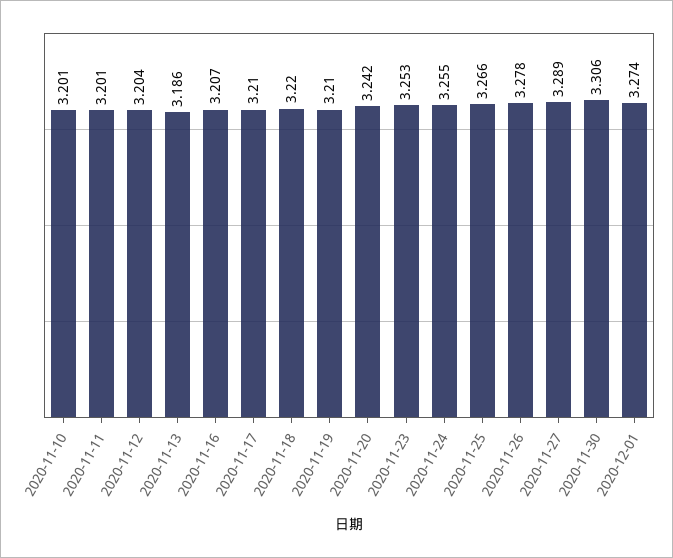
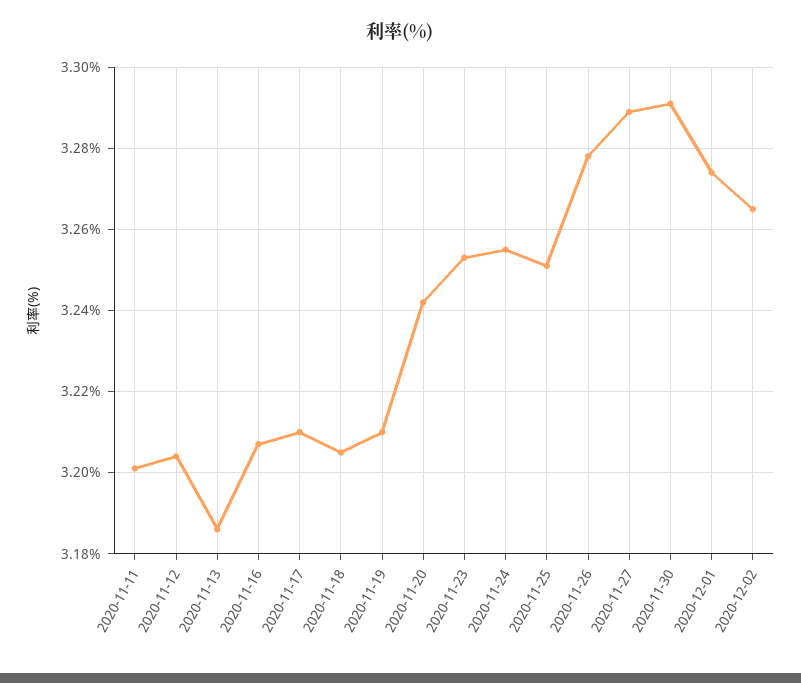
2020-11-10: 3.201 -> none
2020-11-18: 3.22 -> 3.205
2020-11-25: 3.266 -> 3.25
2020-11-30: 3.306 -> 3.29
2020-12-02: none -> 3.265

